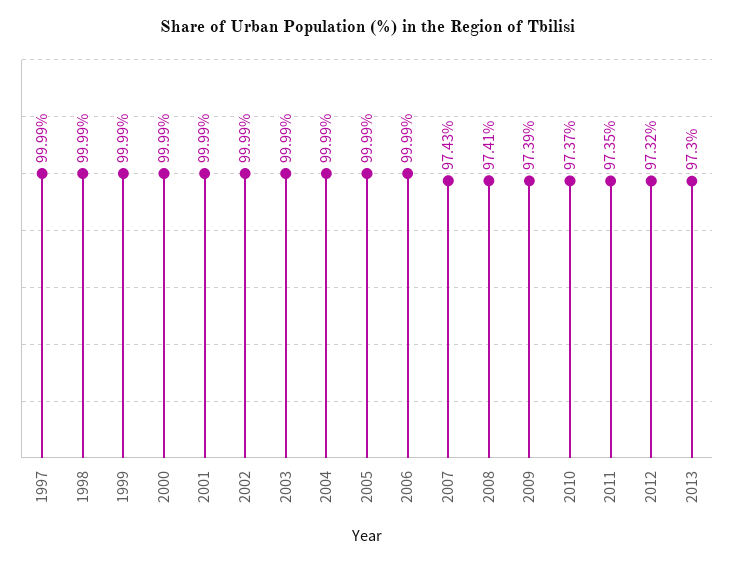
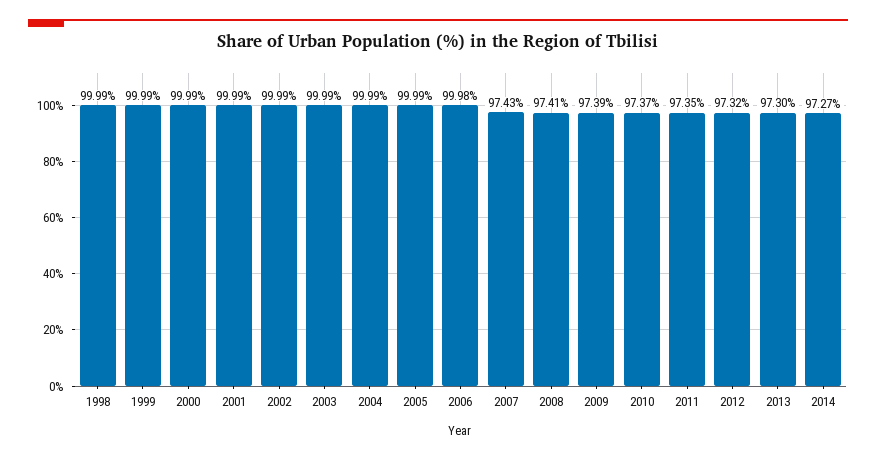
1997: 99.99 -> none
2006: 99.99 -> 99.98
2014: none -> 97.27

